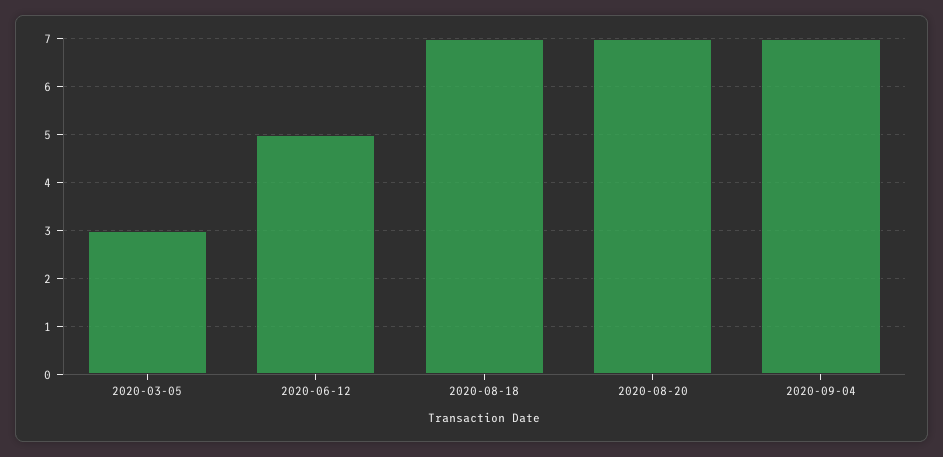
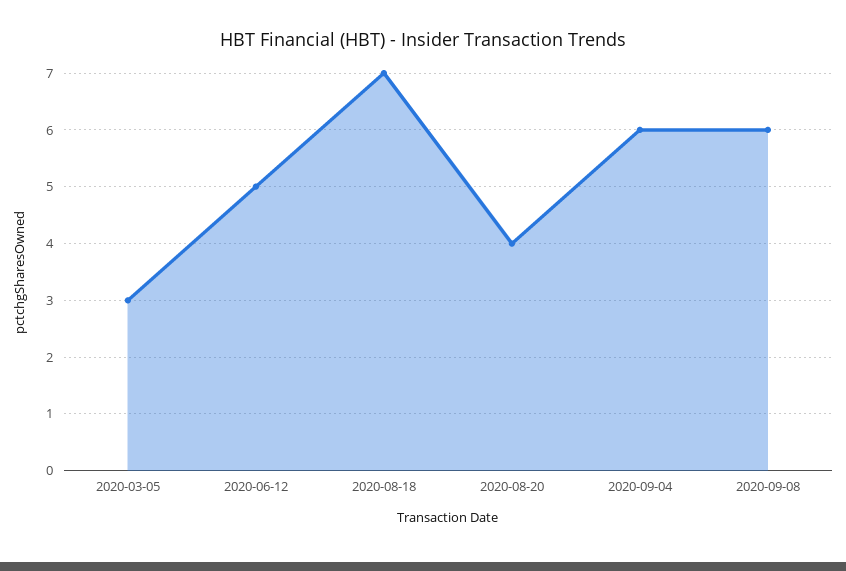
2020-08-20: 7 -> 4
2020-09-04: 7 -> 6
2020-09-08: none -> 6

